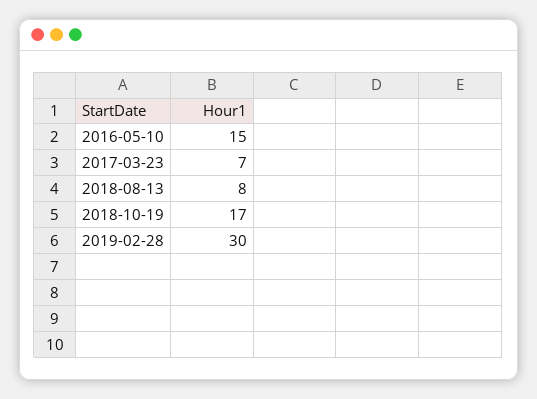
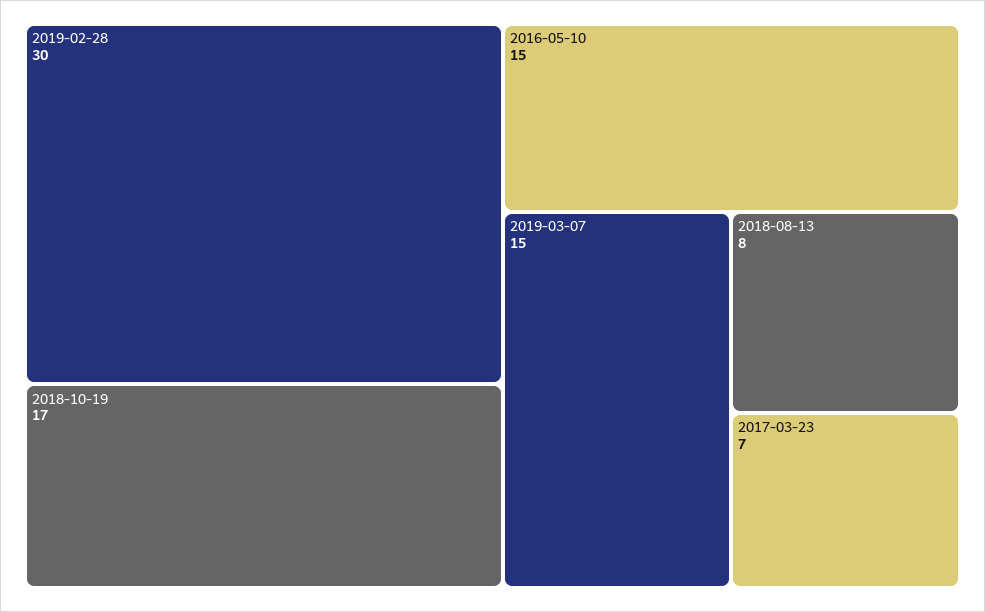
2019-03-07: none -> 15

